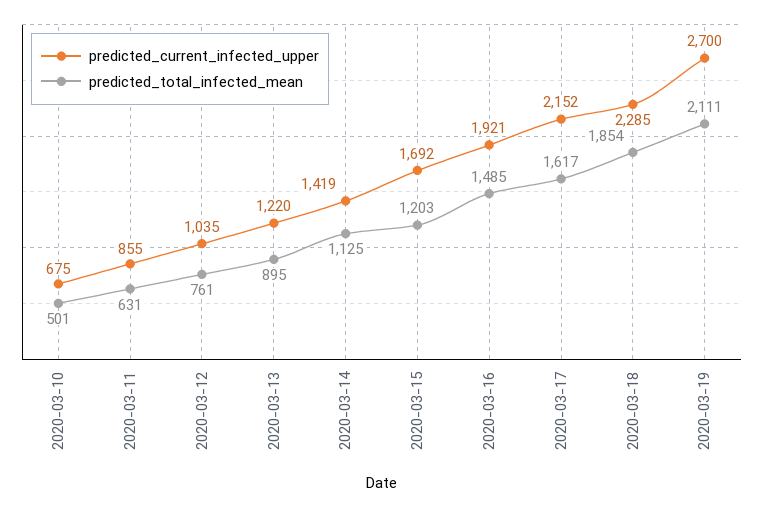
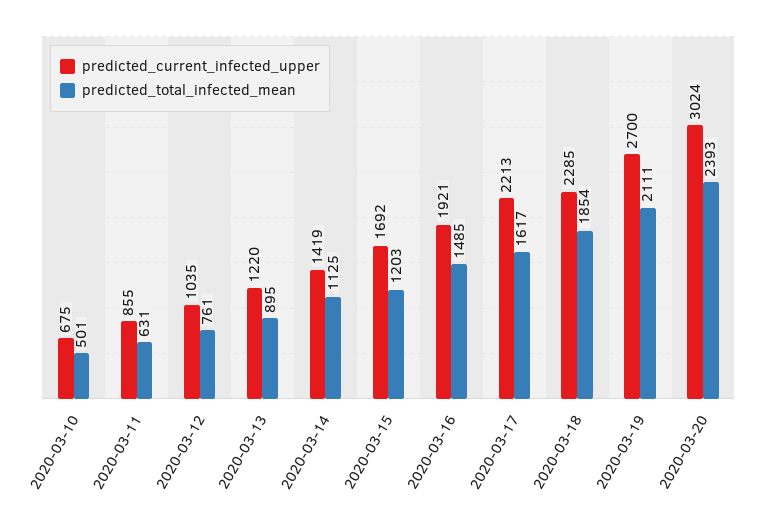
predicted_current_infected_upper, 2020-03-17: 2152 -> 2213
predicted_current_infected_upper, 2020-03-20: none -> 3024
predicted_total_infected_mean, 2020-03-20: none -> 2393

